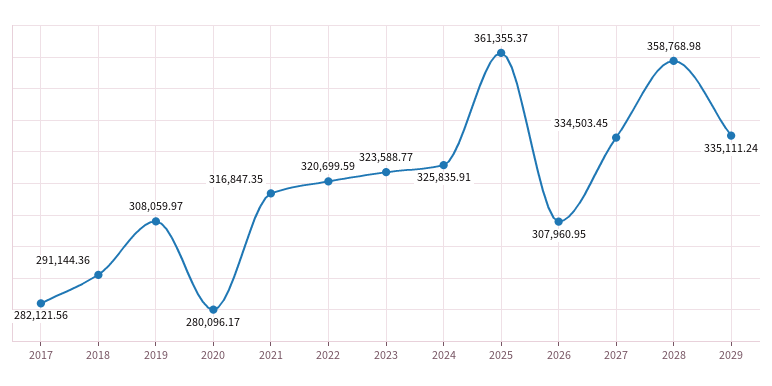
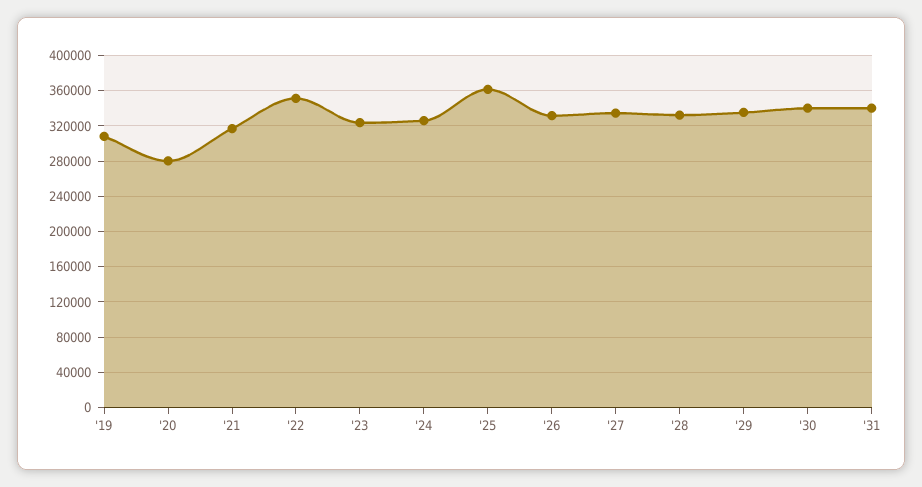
2017: 282121.56 -> none
2018: 291144.36 -> none
2022: 320699.59 -> 350000
2026: 307960.95 -> 330000
2028: 358768.98 -> 330000
'30: none -> 340000
'31: none -> 340000

